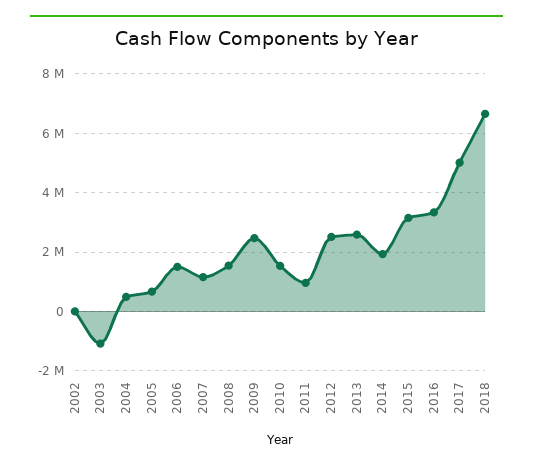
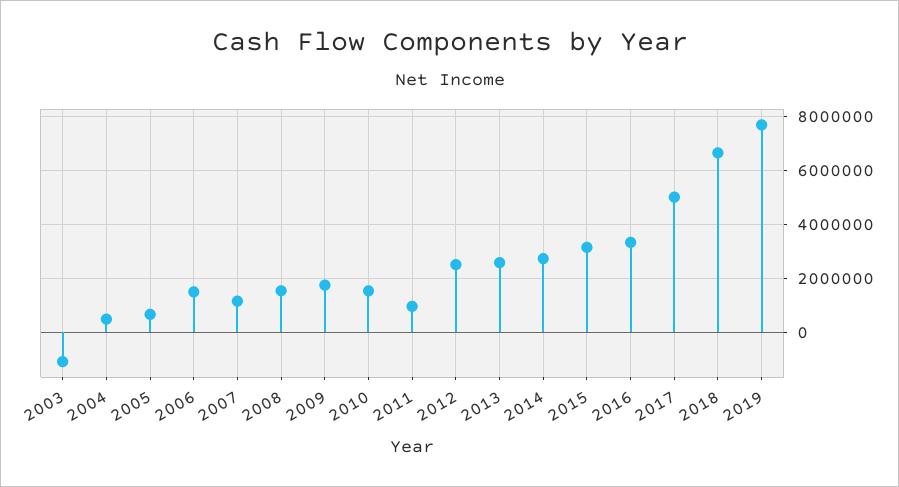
2002: 0 -> none
2009: 2500000 -> 1750000
2014: 2000000 -> 2750000
2019: none -> 7750000

